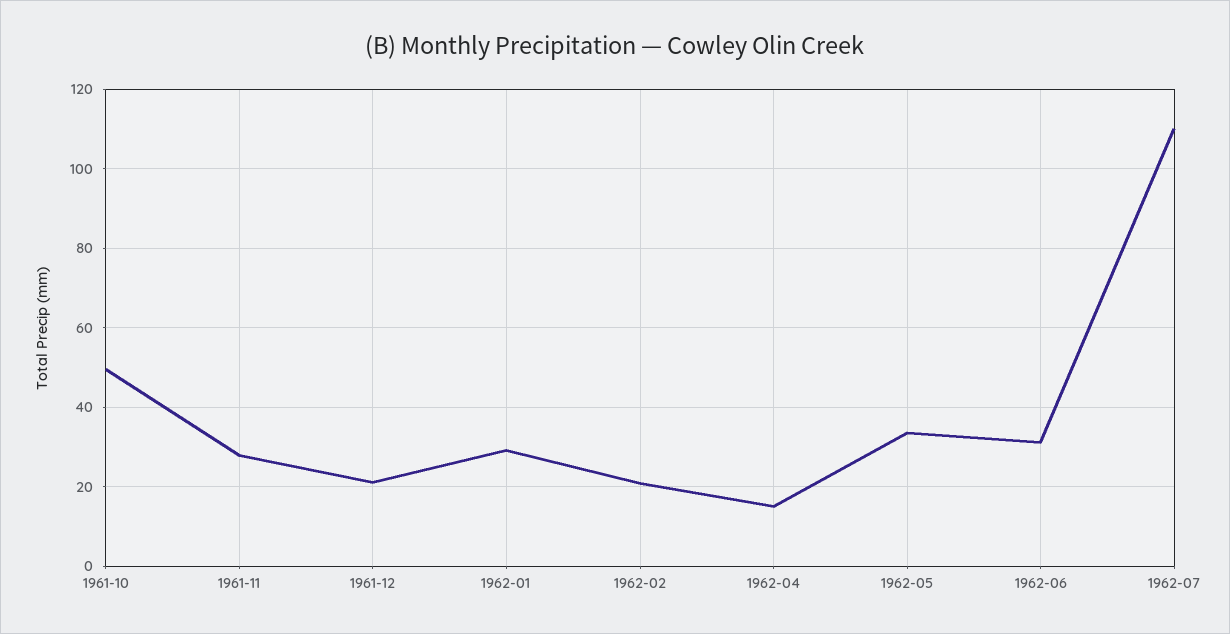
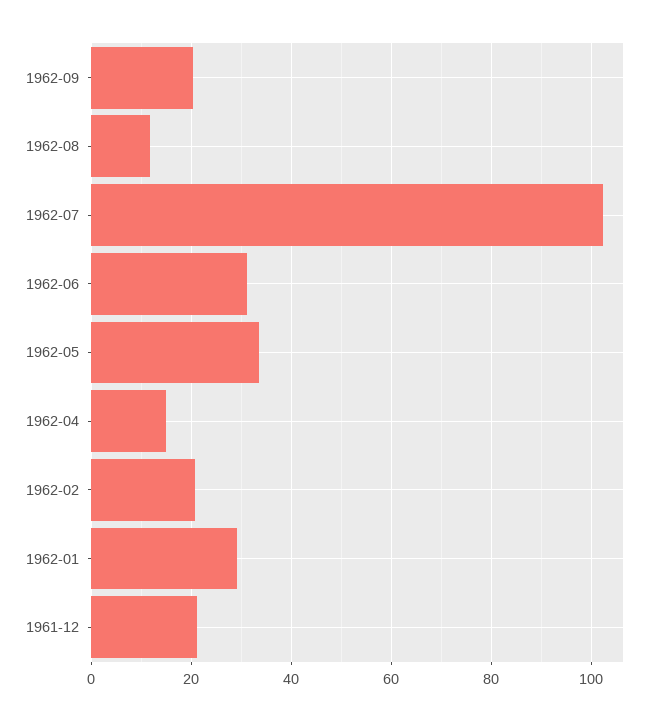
1961-10: 50 -> none
1961-11: 28 -> none
1962-07: 110 -> 102
1962-09: none -> 20
1962-08: none -> 12

